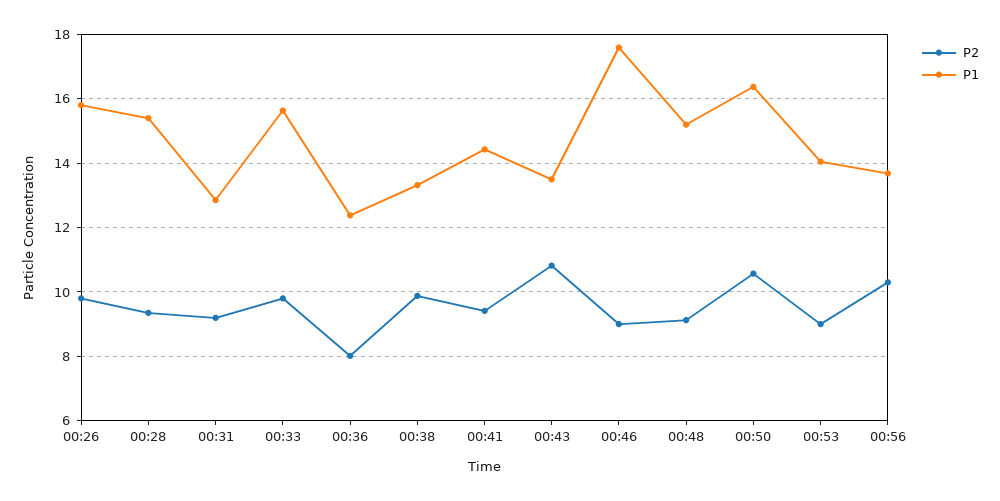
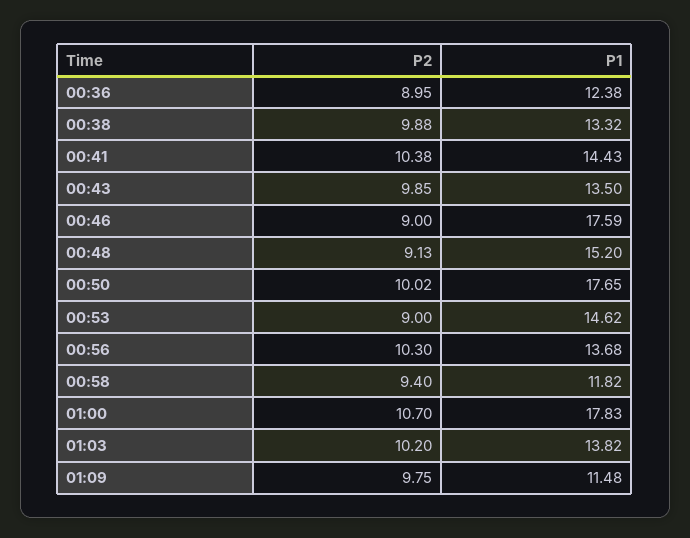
P2, 00:26: 9.8 -> none
P1, 00:26: 15.8 -> none
P2, 00:28: 9.4 -> none
P1, 00:28: 15.4 -> none
P2, 00:31: 9.2 -> none
P1, 00:31: 12.8 -> none
P2, 00:33: 9.8 -> none
P1, 00:33: 15.6 -> none
P2, 00:36: 8 -> 8.95
P2, 00:41: 9.4 -> 10.38
P2, 00:43: 10.8 -> 9.85
P2, 00:50: 10.6 -> 10.02
P1, 00:50: 16.4 -> 17.65
P1, 00:53: 14 -> 14.62
P2, 00:58: none -> 9.4
P1, 00:58: none -> 11.82
P2, 01:00: none -> 10.7
P1, 01:00: none -> 17.83
P2, 01:03: none -> 10.2
P1, 01:03: none -> 13.82
P2, 01:09: none -> 9.75
P1, 01:09: none -> 11.48

